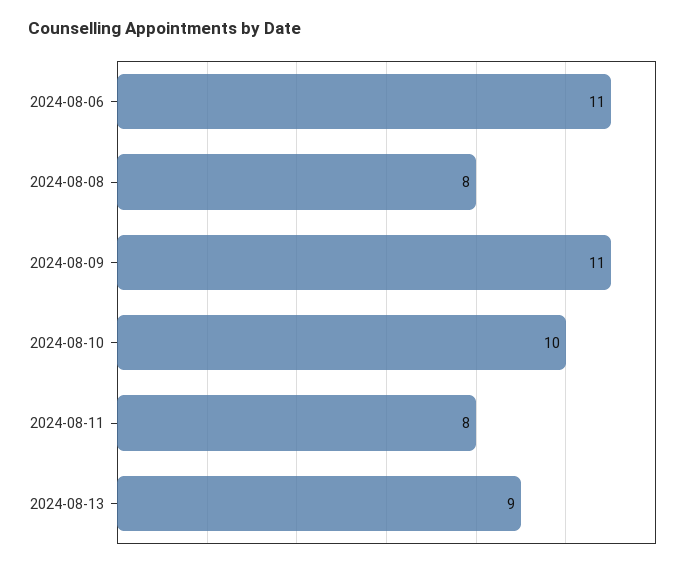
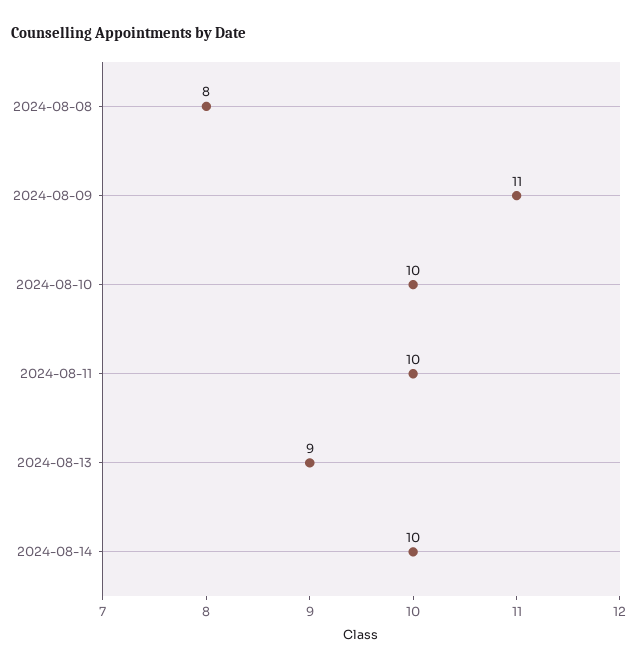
2024-08-06: 11 -> none
2024-08-11: 8 -> 10
2024-08-14: none -> 10

